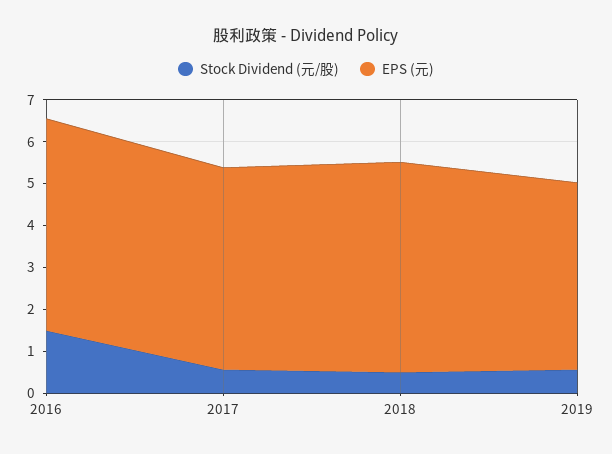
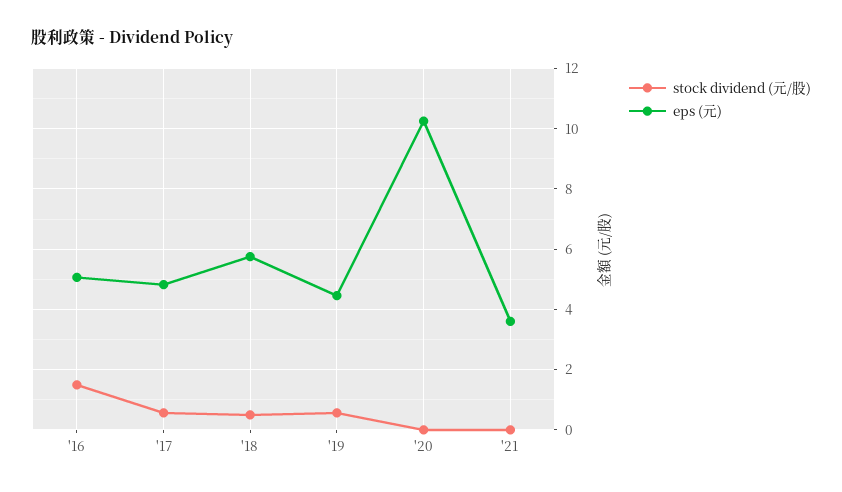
EPS (元), 2018: 5 -> 5.8
Stock Dividend (元/股), '20: none -> 0
EPS (元), '20: none -> 10.2
Stock Dividend (元/股), '21: none -> 0
EPS (元), '21: none -> 3.6

